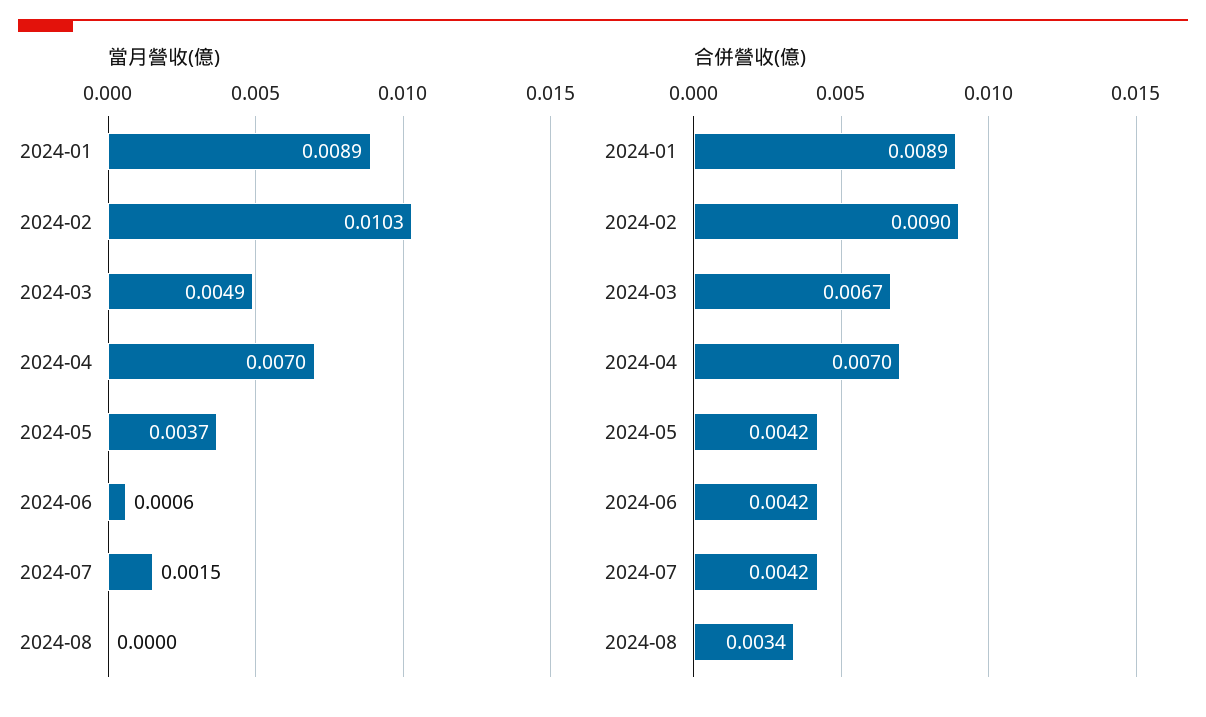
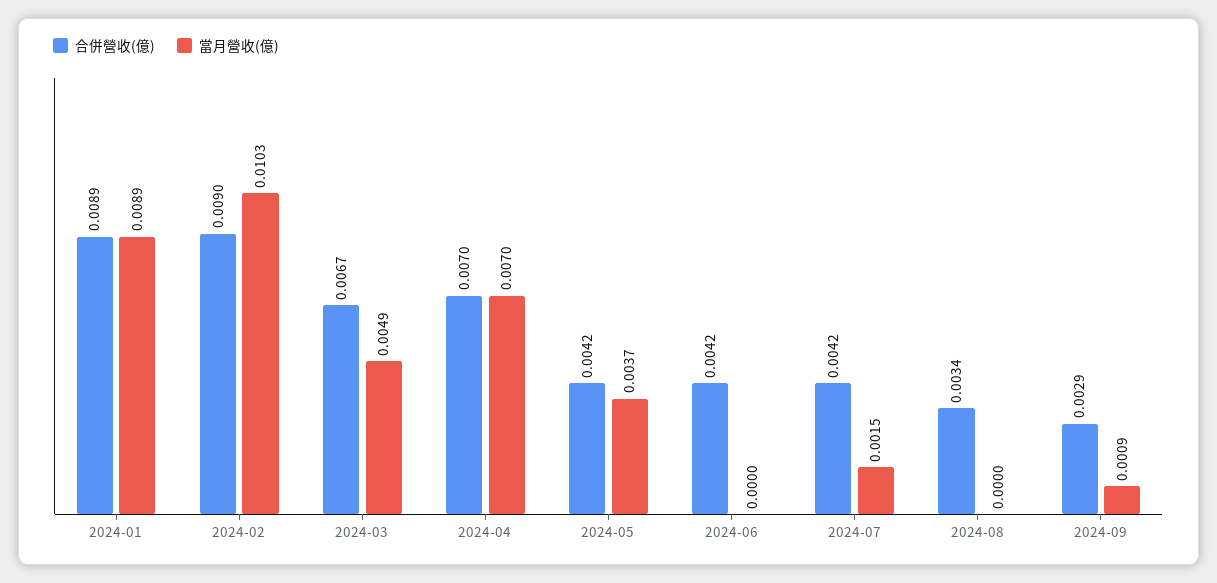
當月營收(億), 2024-06: 0.0006 -> 0
合併營收(億), 2024-09: none -> 0.0029
當月營收(億), 2024-09: none -> 0.0009

